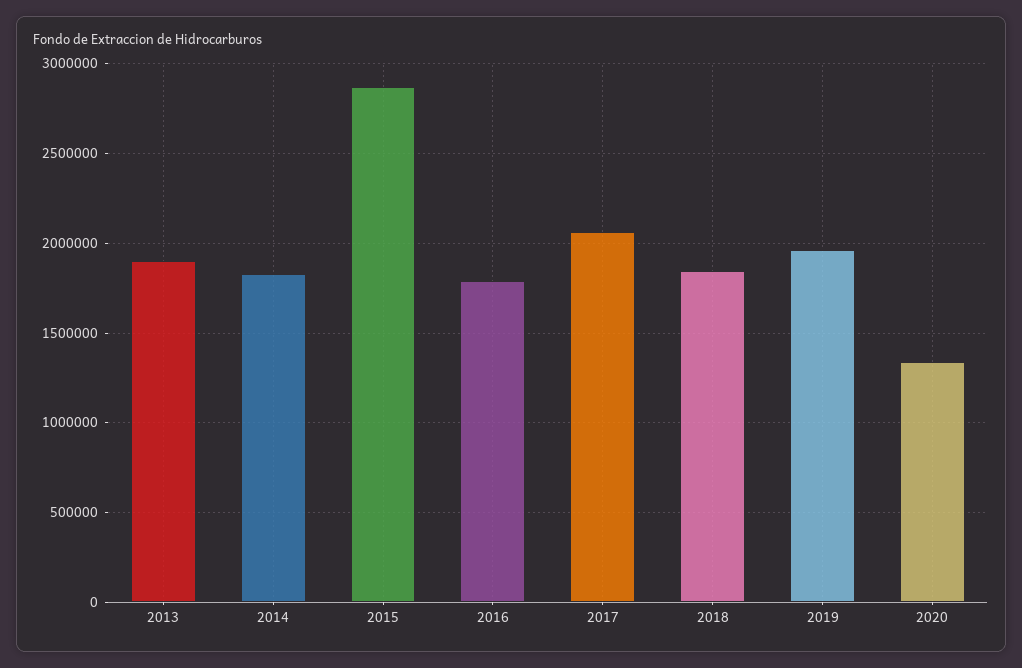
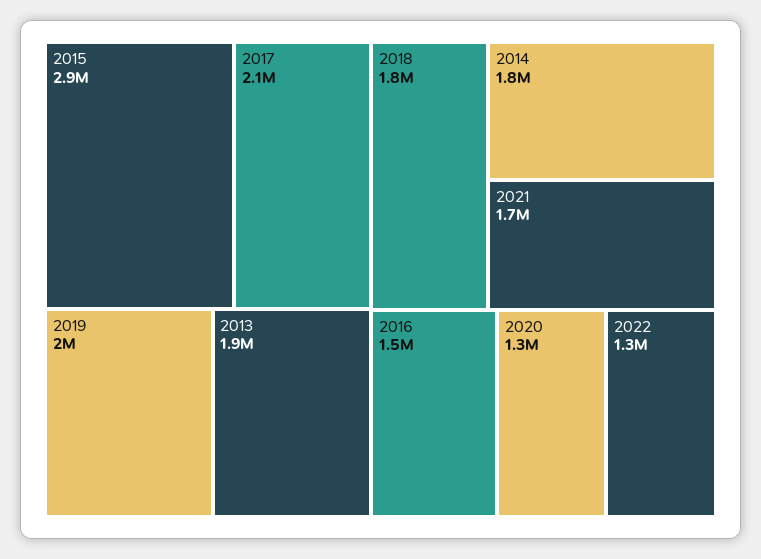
2016: 1800000 -> 1500000
2021: none -> 1700000
2022: none -> 1300000

